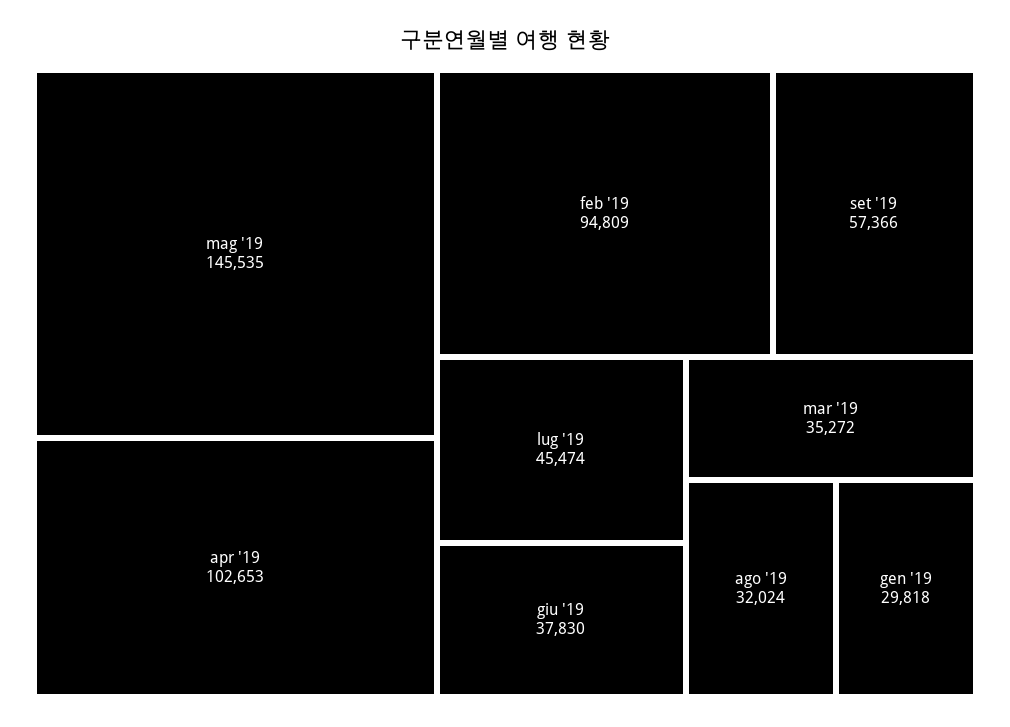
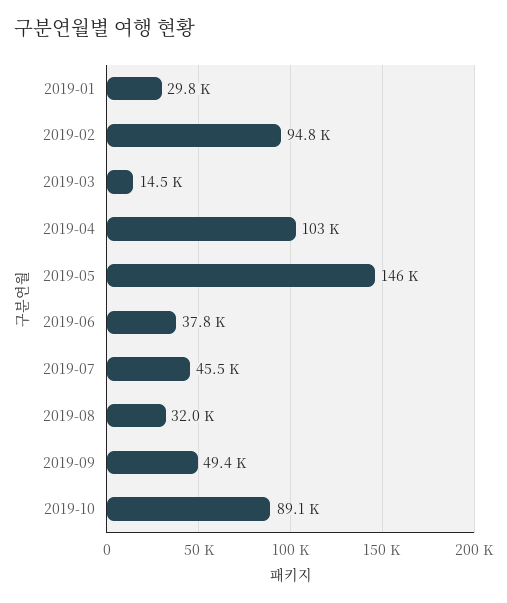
set '19: 57366 -> 49400
mar '19: 35272 -> 14500
2019-10: none -> 89100

